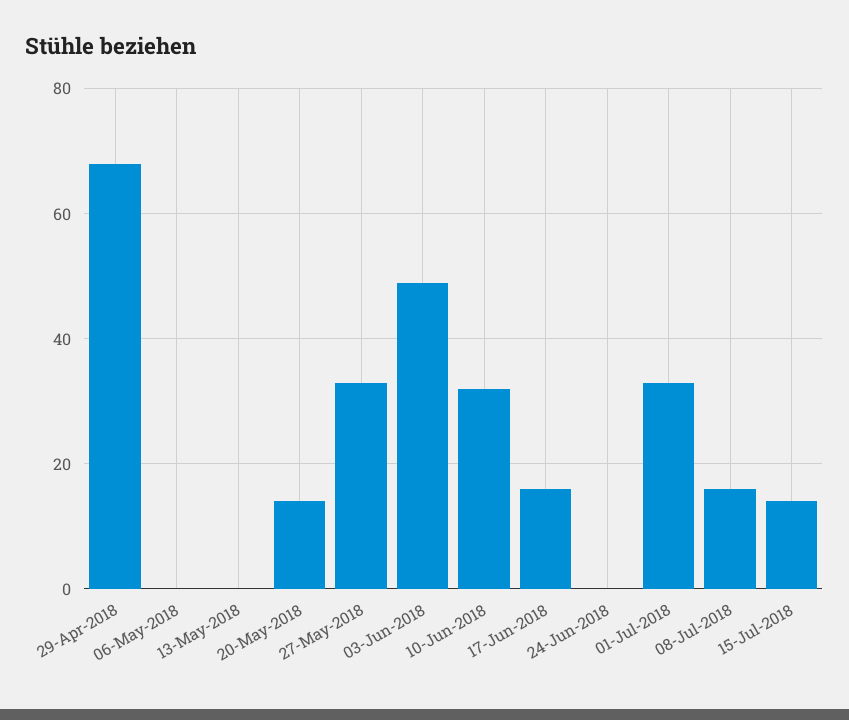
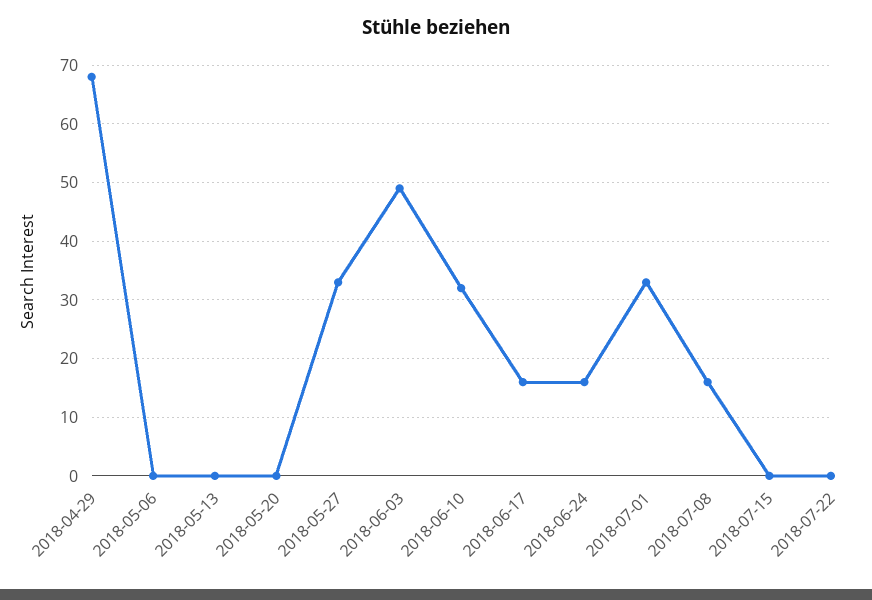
20-May-2018: 15 -> 0
24-Jun-2018: 0 -> 15
15-Jul-2018: 15 -> 0
2018-07-22: none -> 0

